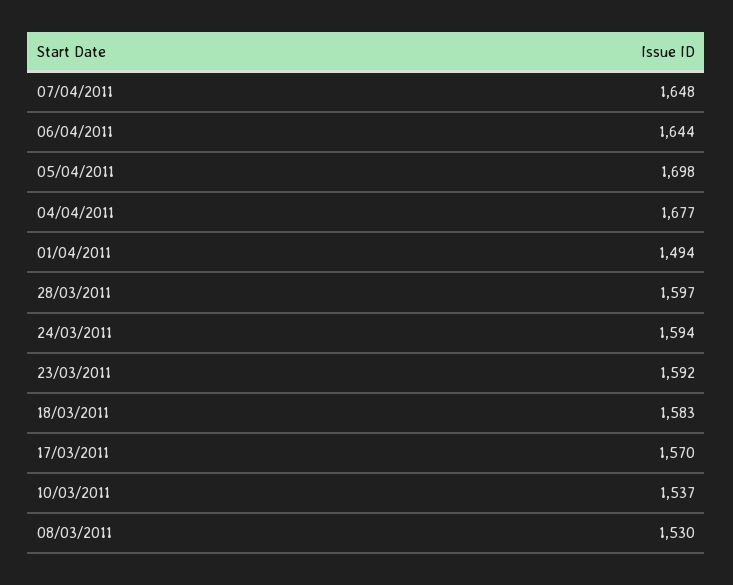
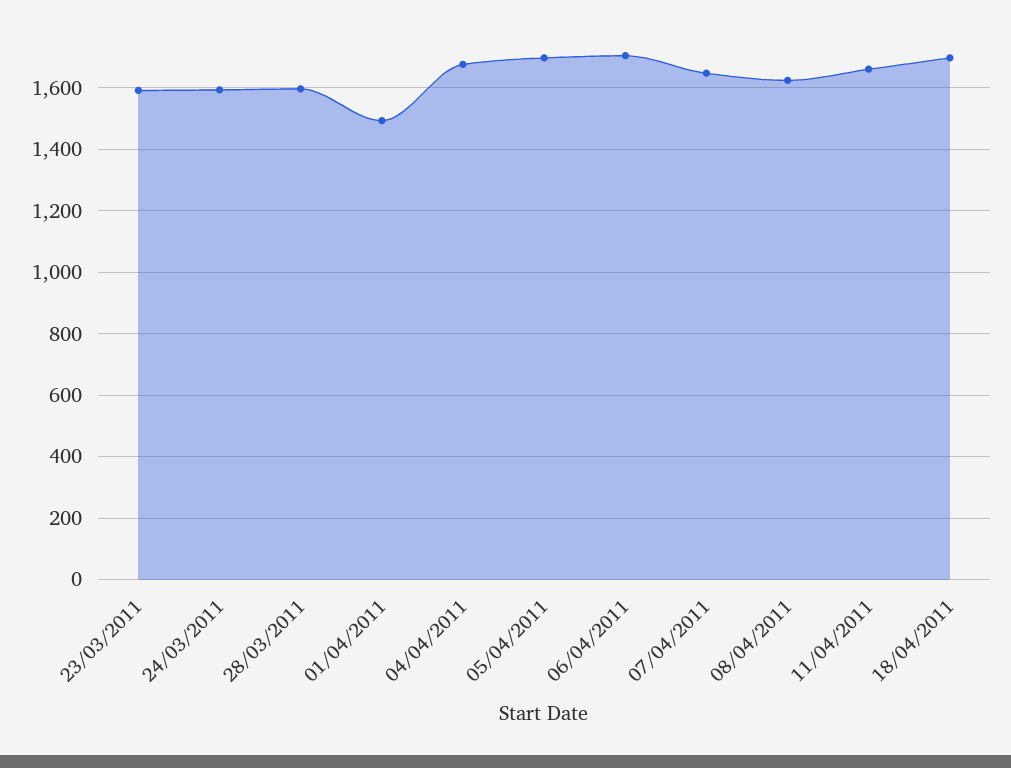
06/04/2011: 1644 -> 1700
18/03/2011: 1583 -> none
17/03/2011: 1570 -> none
10/03/2011: 1537 -> none
08/03/2011: 1530 -> none
08/04/2011: none -> 1620
11/04/2011: none -> 1660
18/04/2011: none -> 1700

